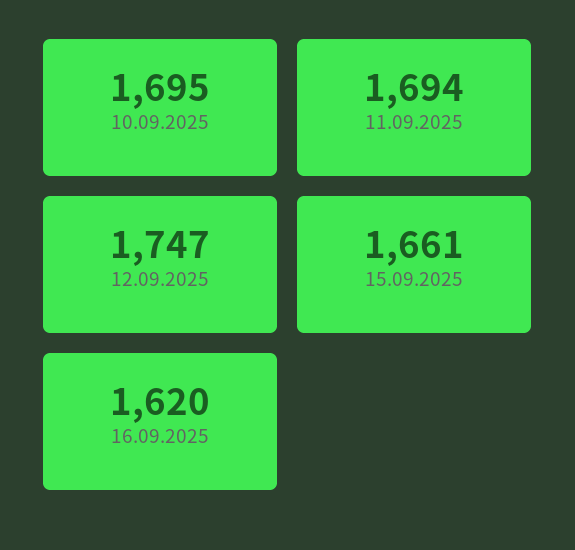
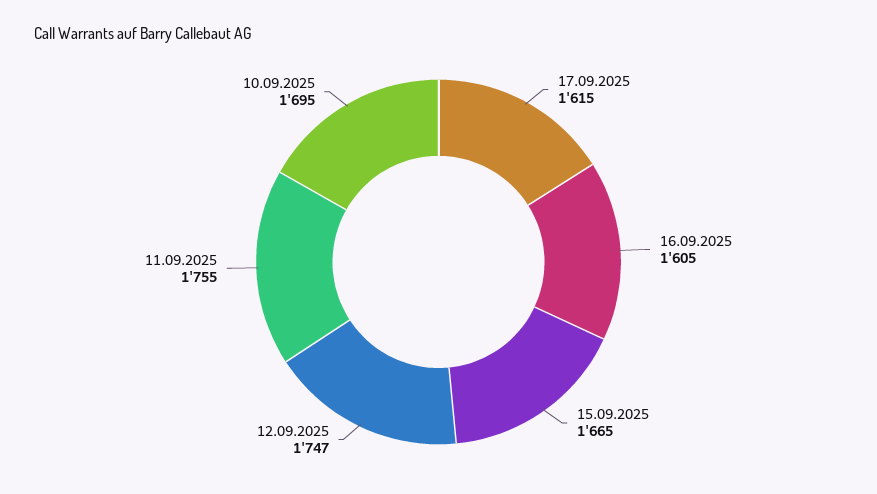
11.09.2025: 1694 -> 1755
15.09.2025: 1661 -> 1665
16.09.2025: 1620 -> 1605
17.09.2025: none -> 1615

